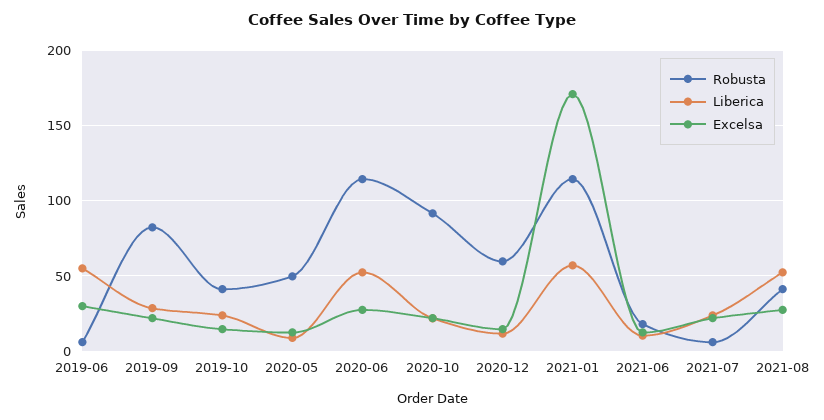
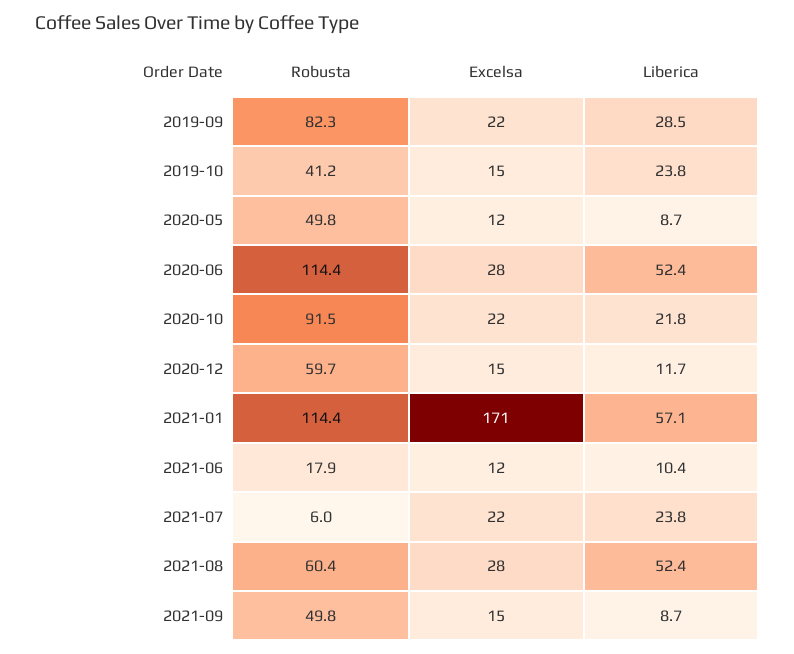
Robusta, 2019-06: 5 -> none
Liberica, 2019-06: 55 -> none
Excelsa, 2019-06: 30 -> none
Robusta, 2021-08: 40 -> 60.4
Robusta, 2021-09: none -> 49.8
Excelsa, 2021-09: none -> 15
Liberica, 2021-09: none -> 8.7

